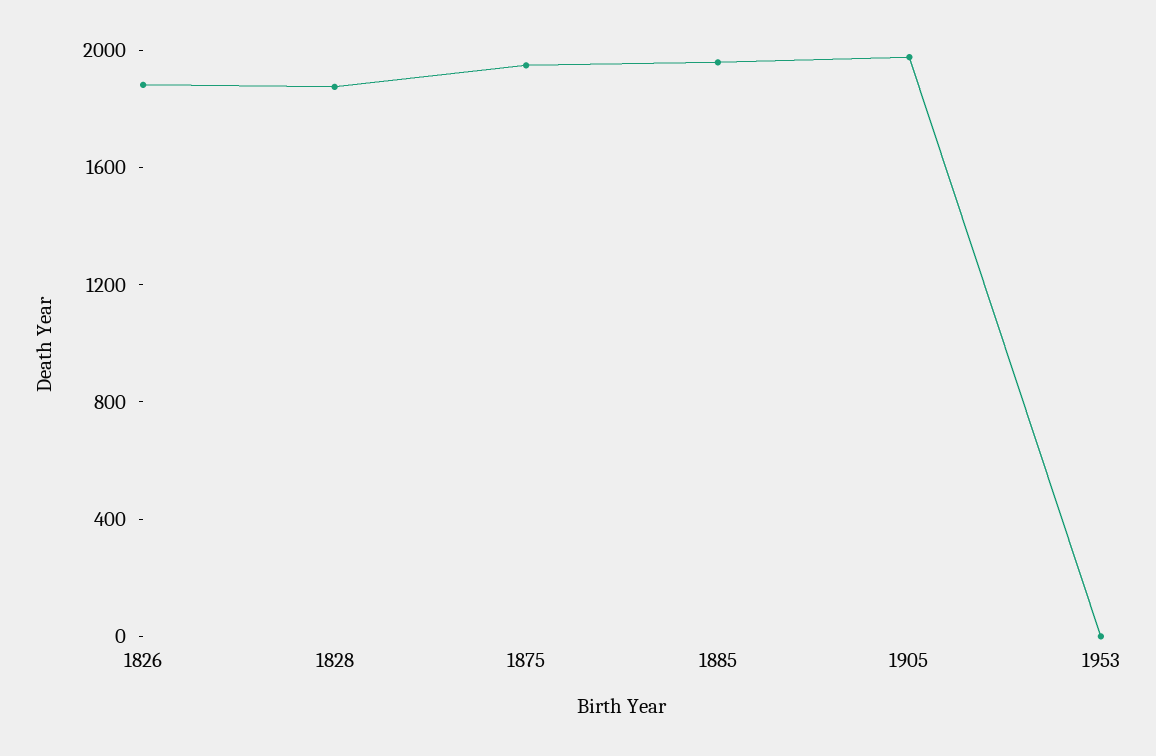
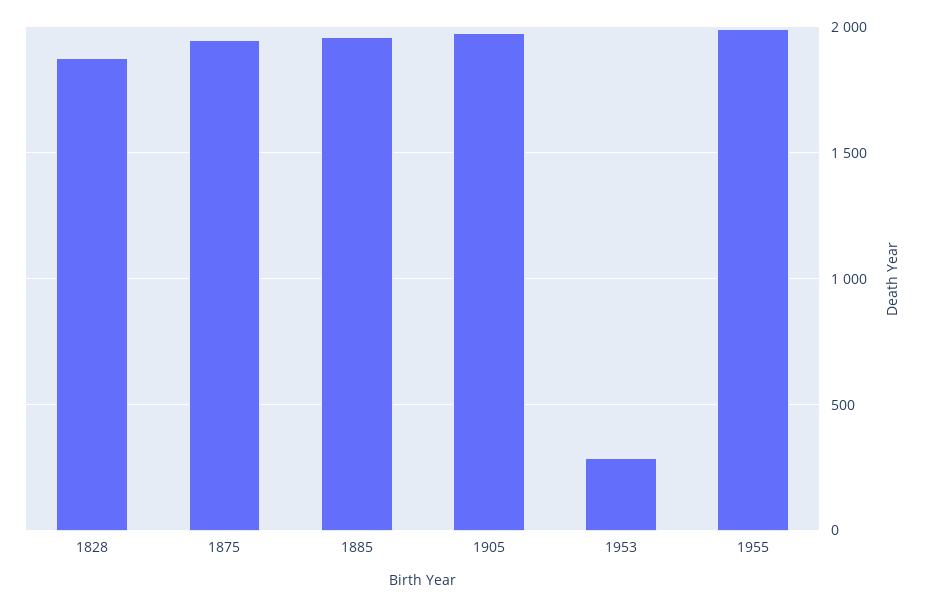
1826: 1900 -> none
1953: 0 -> 300
1955: none -> 2000

